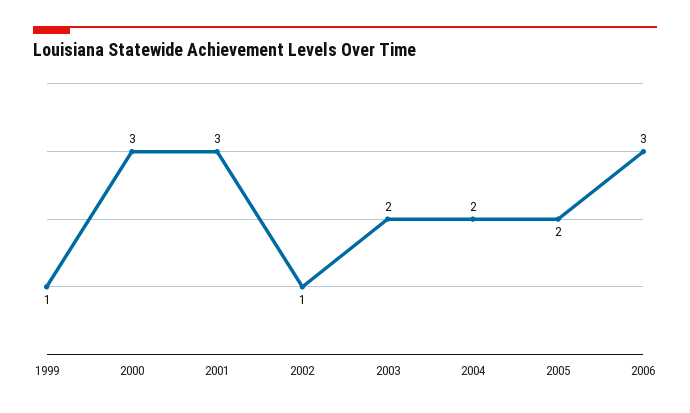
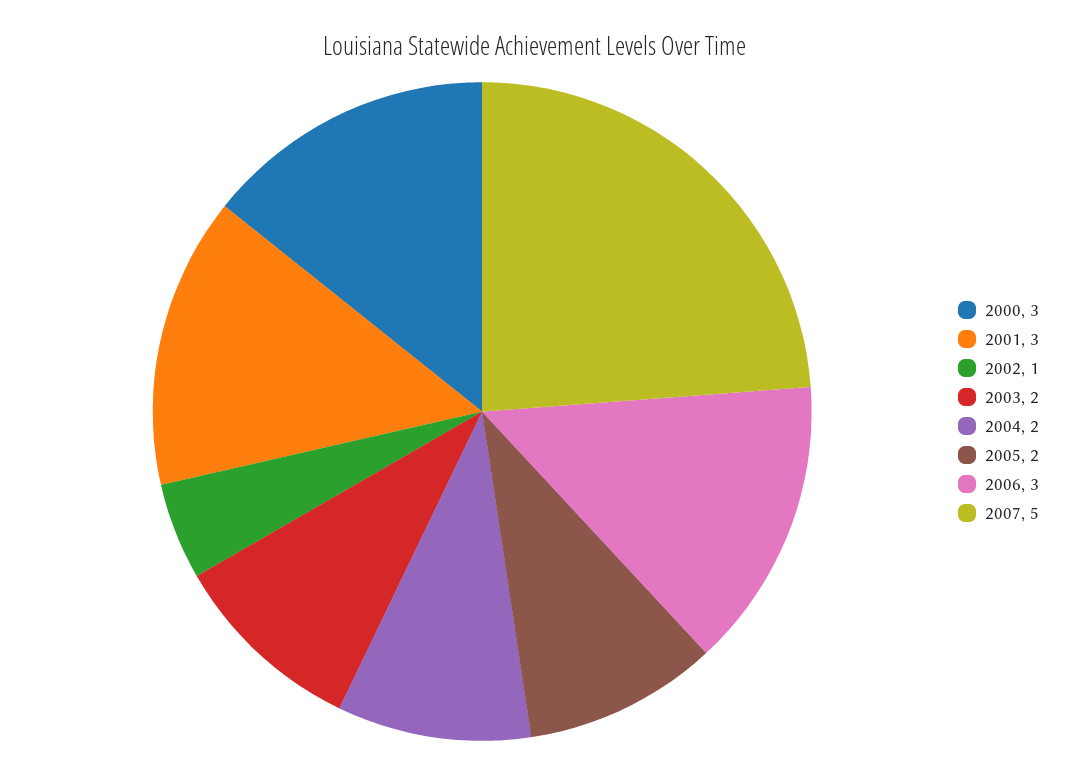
1999: 1 -> none
2007: none -> 5

